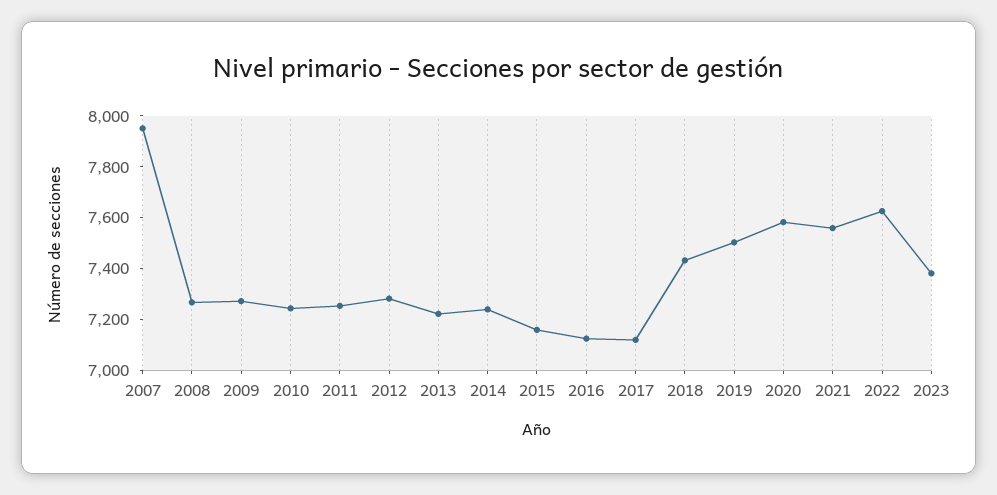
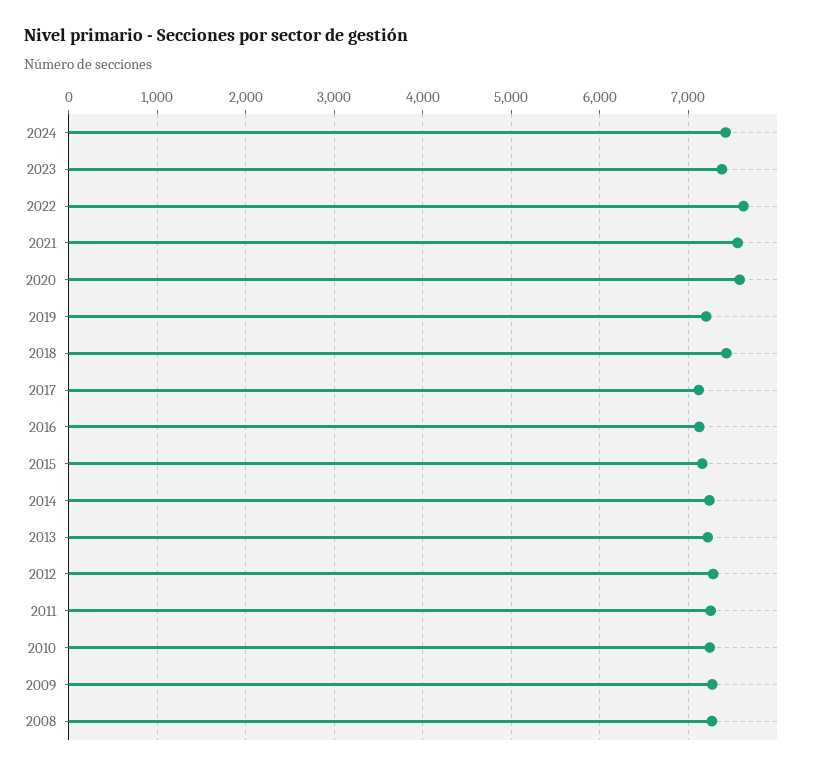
2007: 7950 -> none
2019: 7500 -> 7200
2024: none -> 7400

